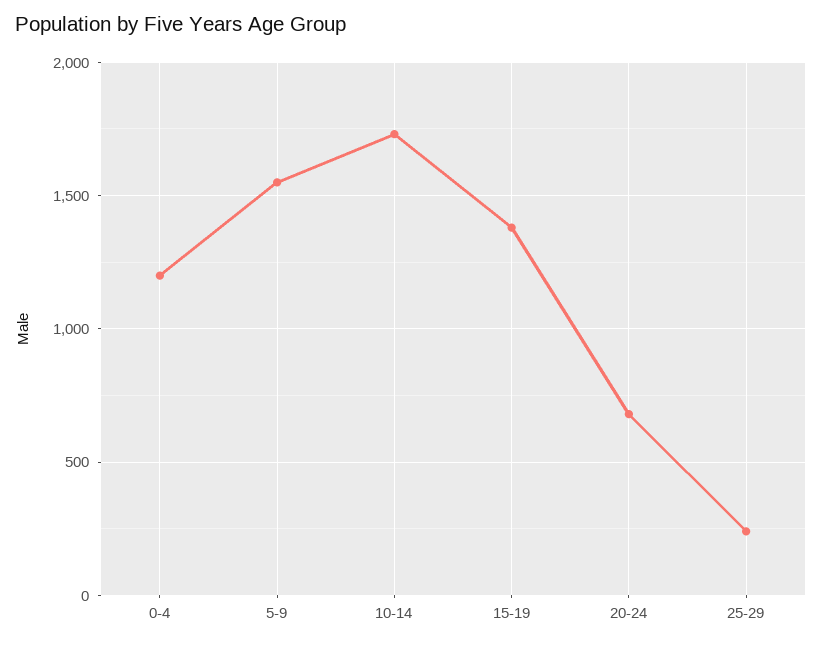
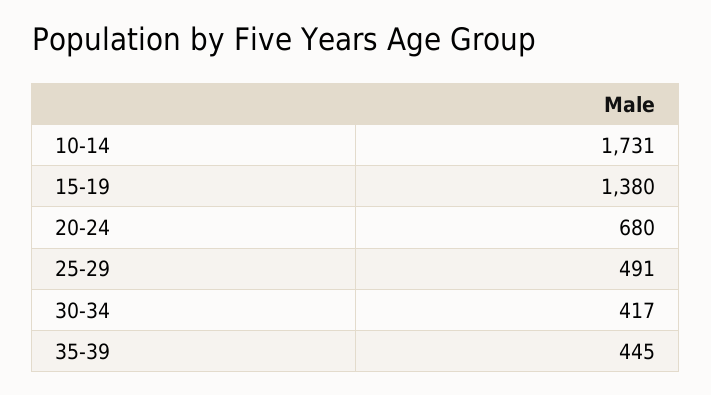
0-4: 1200 -> none
5-9: 1550 -> none
25-29: 250 -> 491
30-34: none -> 417
35-39: none -> 445

